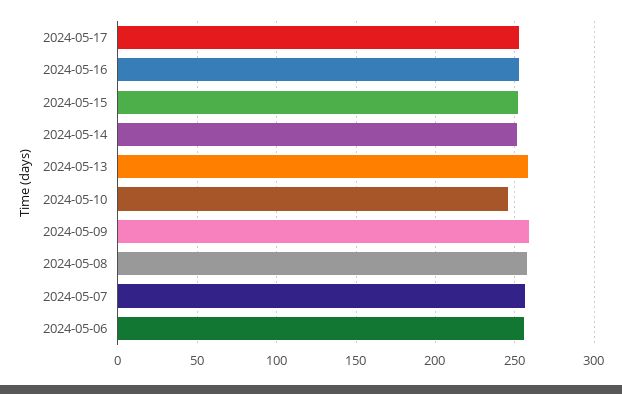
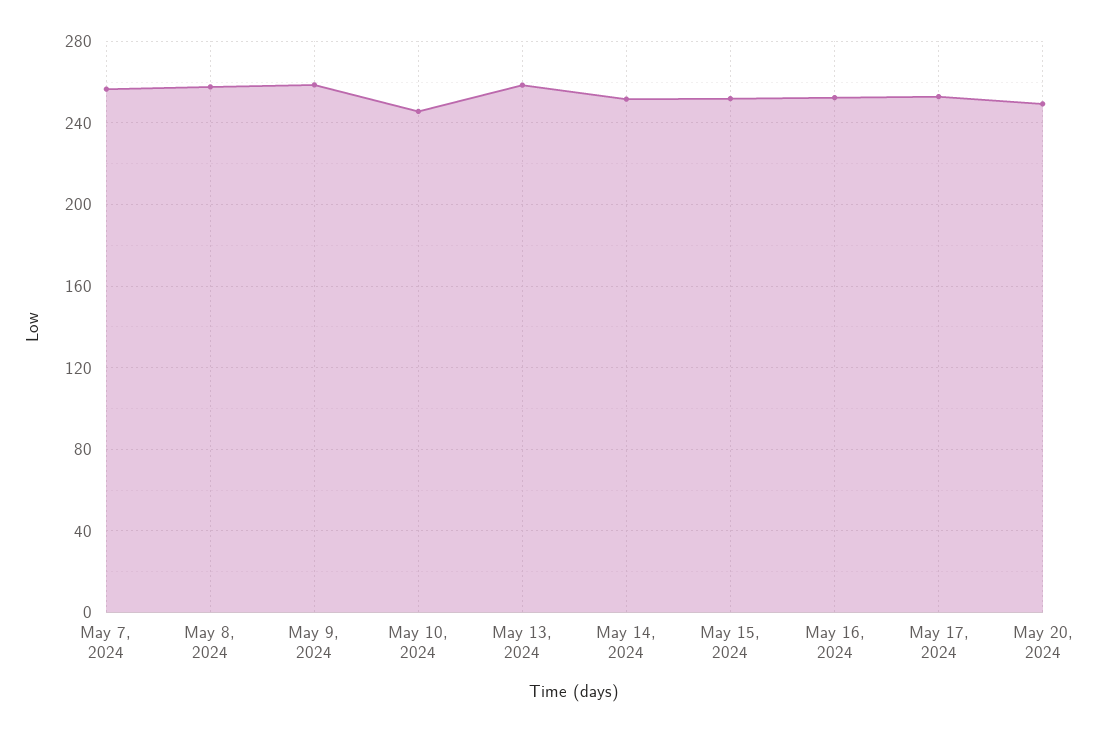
2024-05-06: 255 -> none
May 20, 2024: none -> 250

